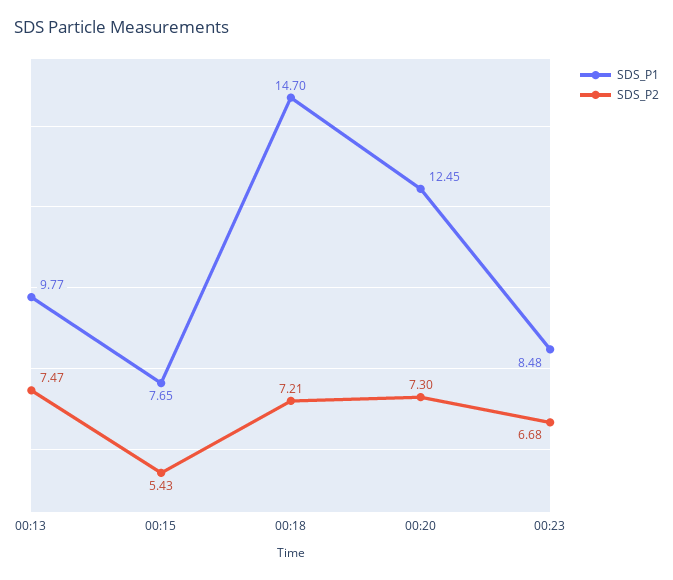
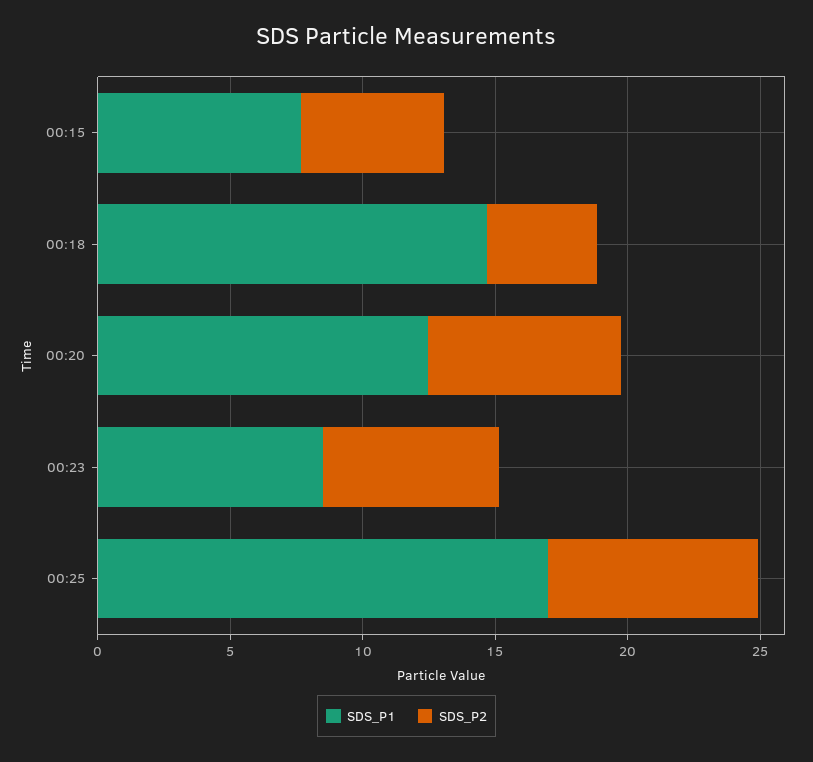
SDS_P1, 00:13: 9.77 -> none
SDS_P2, 00:13: 7.47 -> none
SDS_P2, 00:18: 7.21 -> 4
SDS_P1, 00:25: none -> 17
SDS_P2, 00:25: none -> 8

